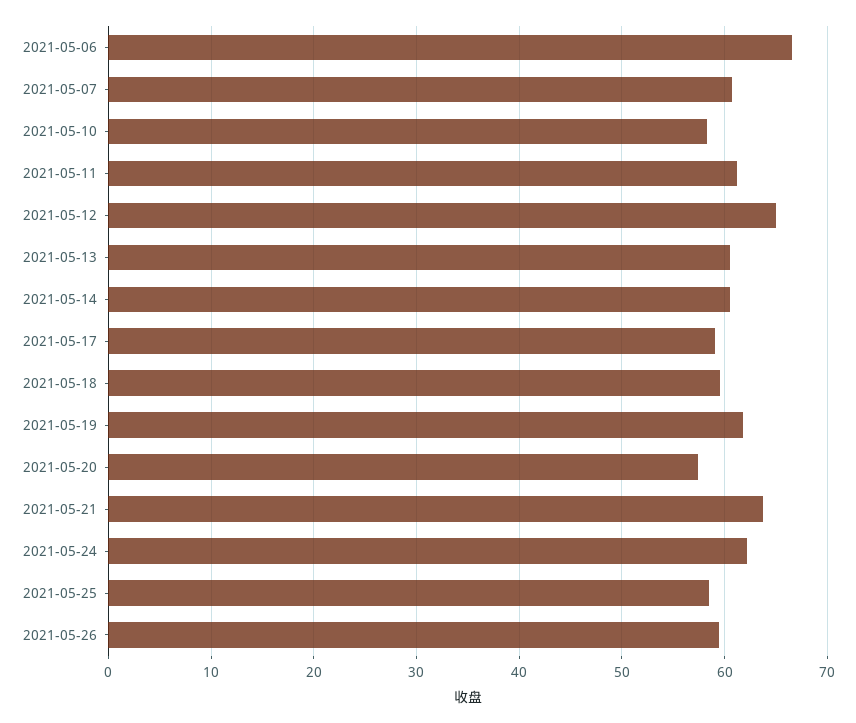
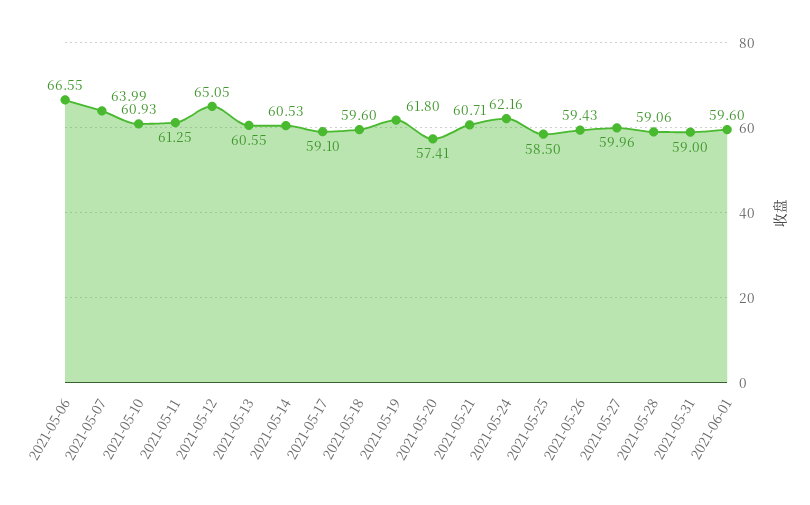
2021-05-07: 61 -> 63.99
2021-05-10: 58 -> 60.93
2021-05-21: 64 -> 60.71
2021-05-27: none -> 59.96
2021-05-28: none -> 59.06
2021-05-31: none -> 59
2021-06-01: none -> 59.6

